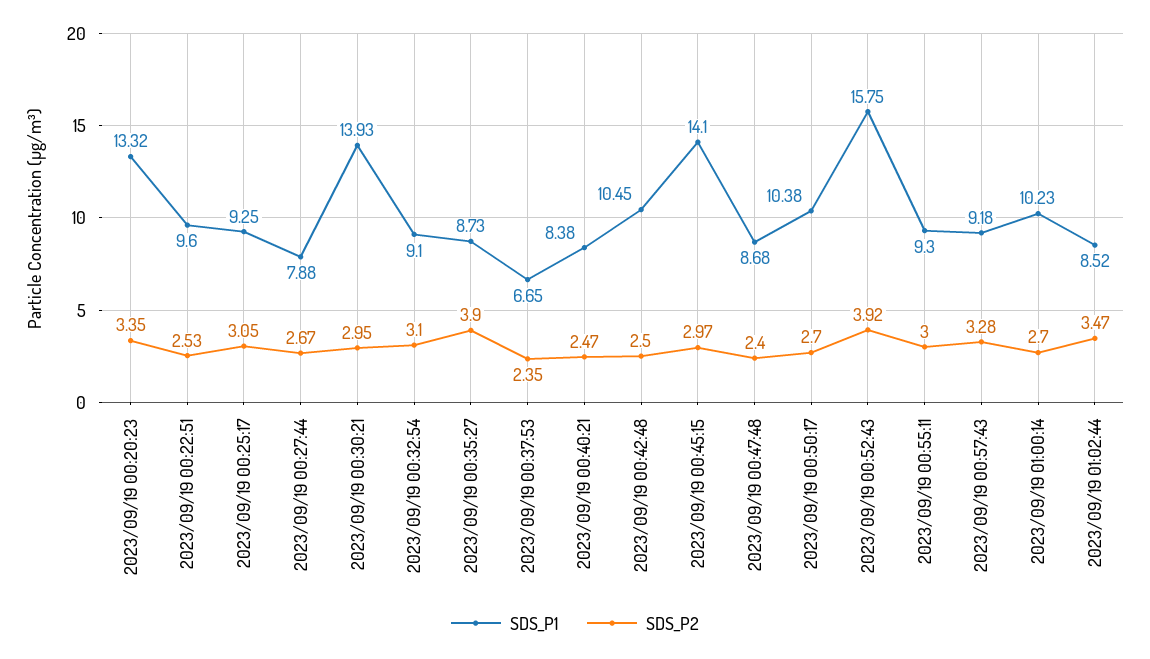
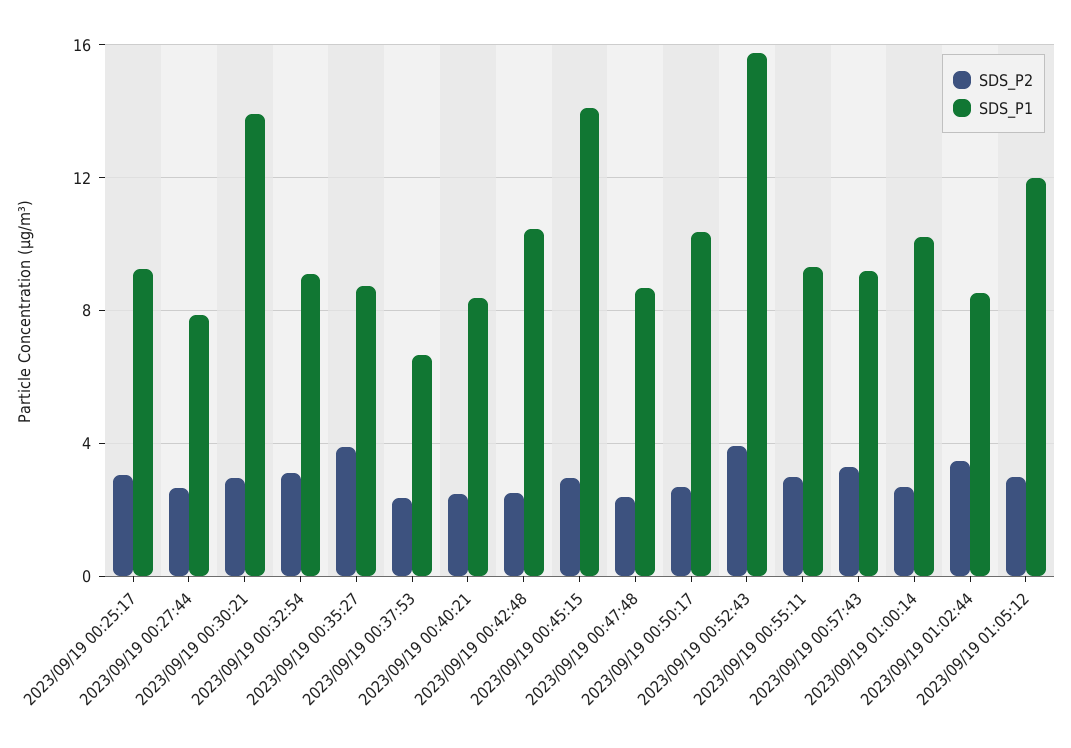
SDS_P1, 2023/09/19 00:20:23: 13.32 -> none
SDS_P2, 2023/09/19 00:20:23: 3.35 -> none
SDS_P1, 2023/09/19 00:22:51: 9.6 -> none
SDS_P2, 2023/09/19 00:22:51: 2.53 -> none
SDS_P2, 2023/09/19 01:05:12: none -> 3
SDS_P1, 2023/09/19 01:05:12: none -> 12

